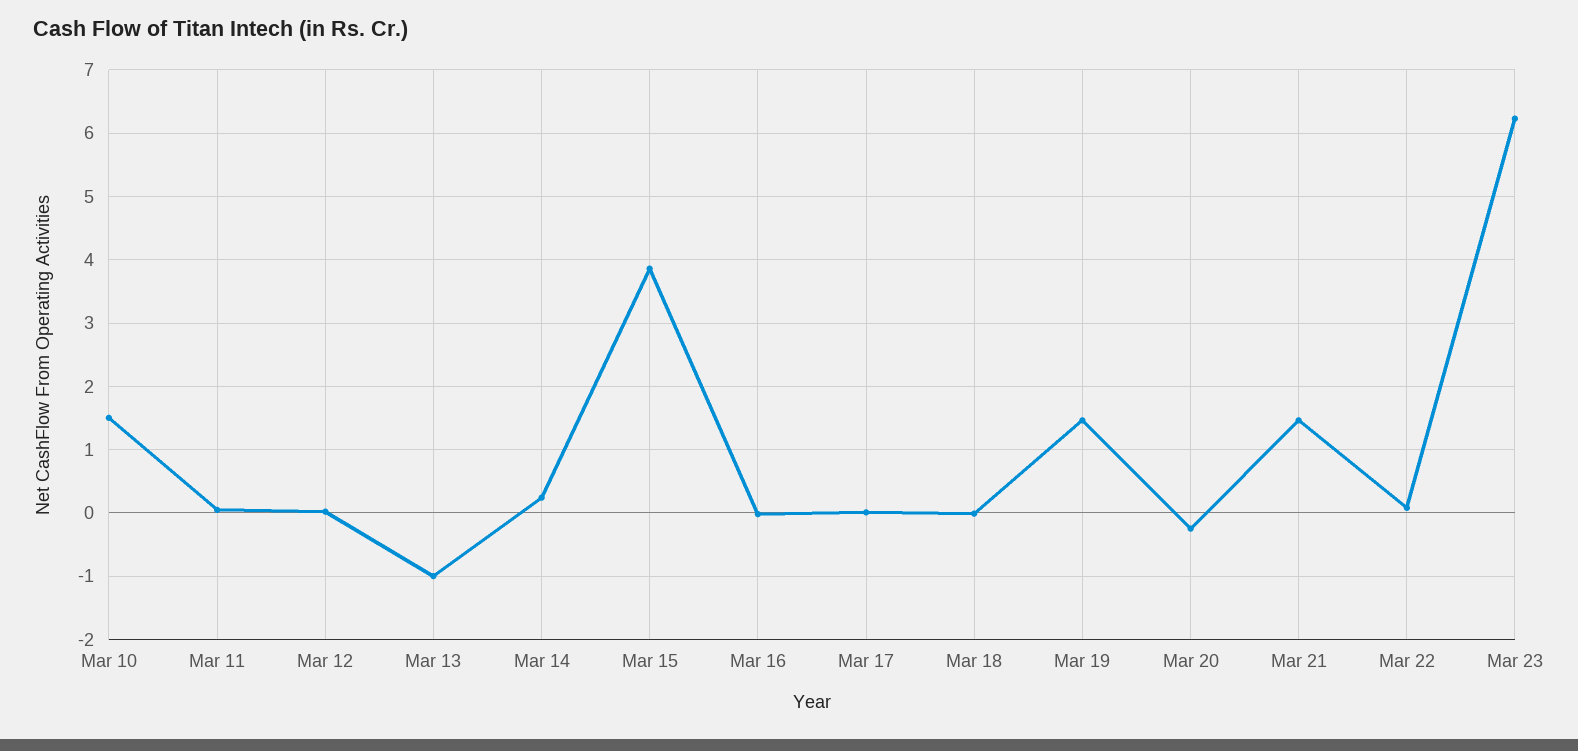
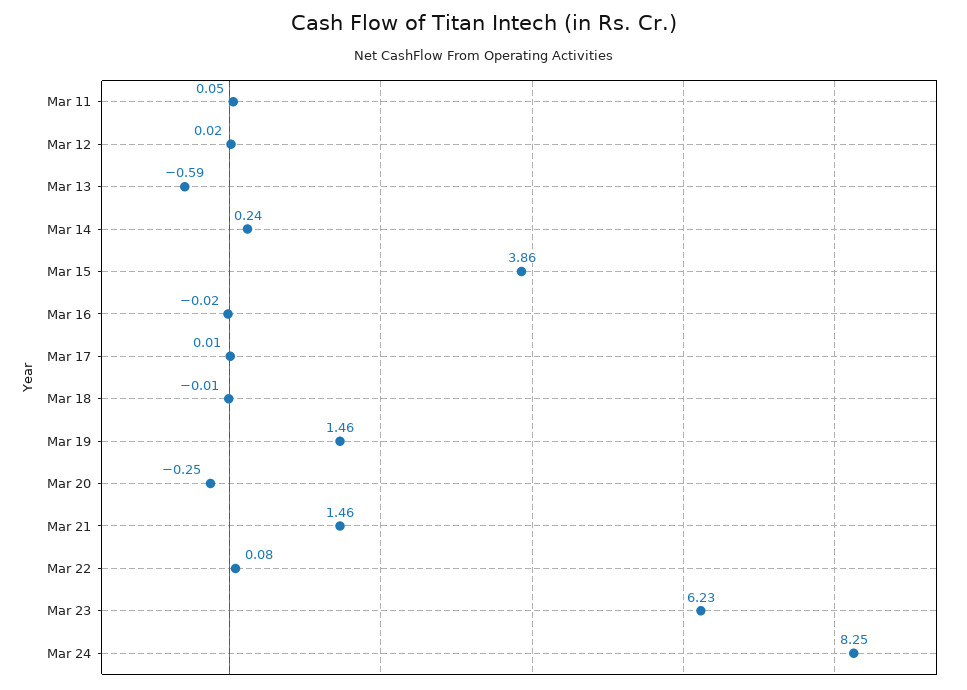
Mar 10: 1.5 -> none
Mar 13: -1 -> -0.59
Mar 24: none -> 8.25

